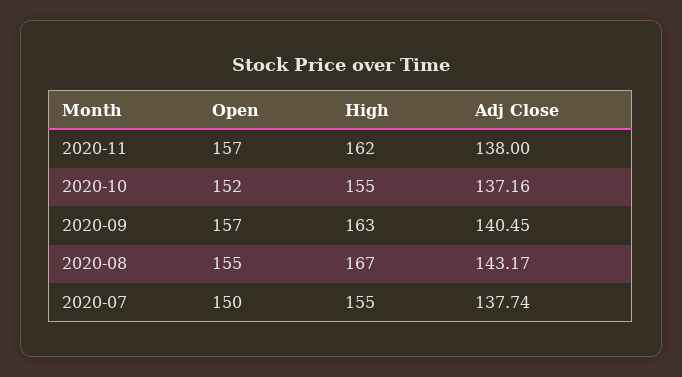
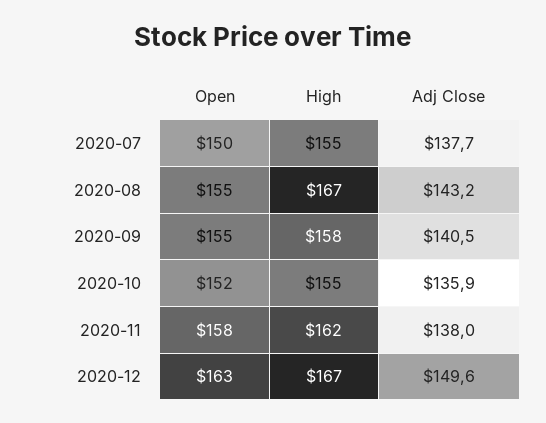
Open, 2020-11: 157 -> 158
Adj Close, 2020-10: 137.16 -> 135.9
Open, 2020-09: 157 -> 155
High, 2020-09: 163 -> 158
Open, 2020-12: none -> 163
High, 2020-12: none -> 167
Adj Close, 2020-12: none -> 149.6

